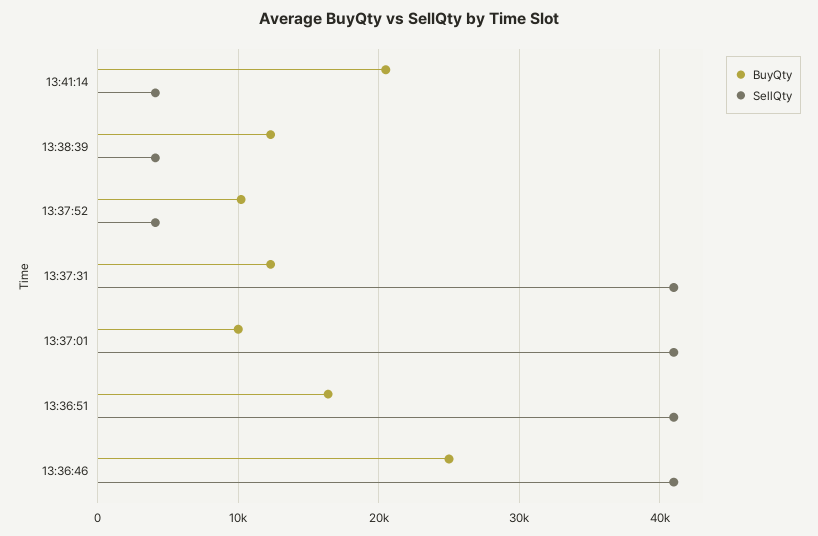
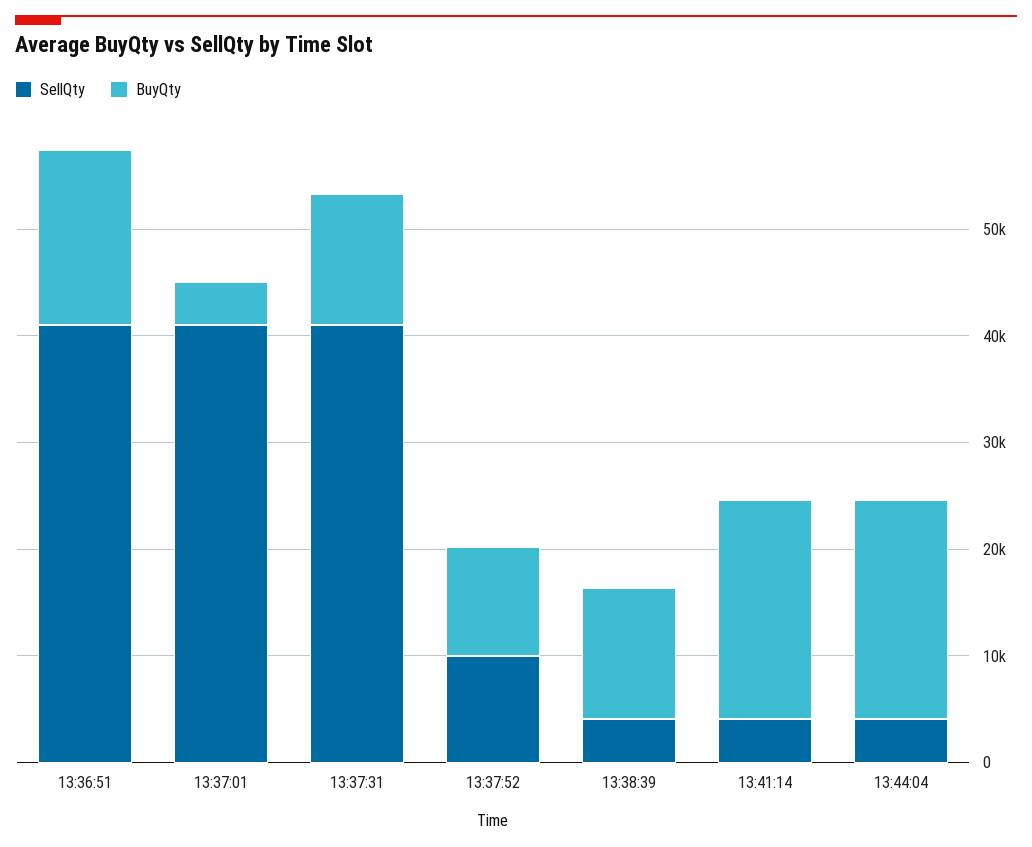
SellQty, 13:37:52: 4000 -> 10000
BuyQty, 13:37:01: 10000 -> 4000
BuyQty, 13:36:46: 25000 -> none
SellQty, 13:36:46: 41000 -> none
SellQty, 13:44:04: none -> 4000
BuyQty, 13:44:04: none -> 20000

